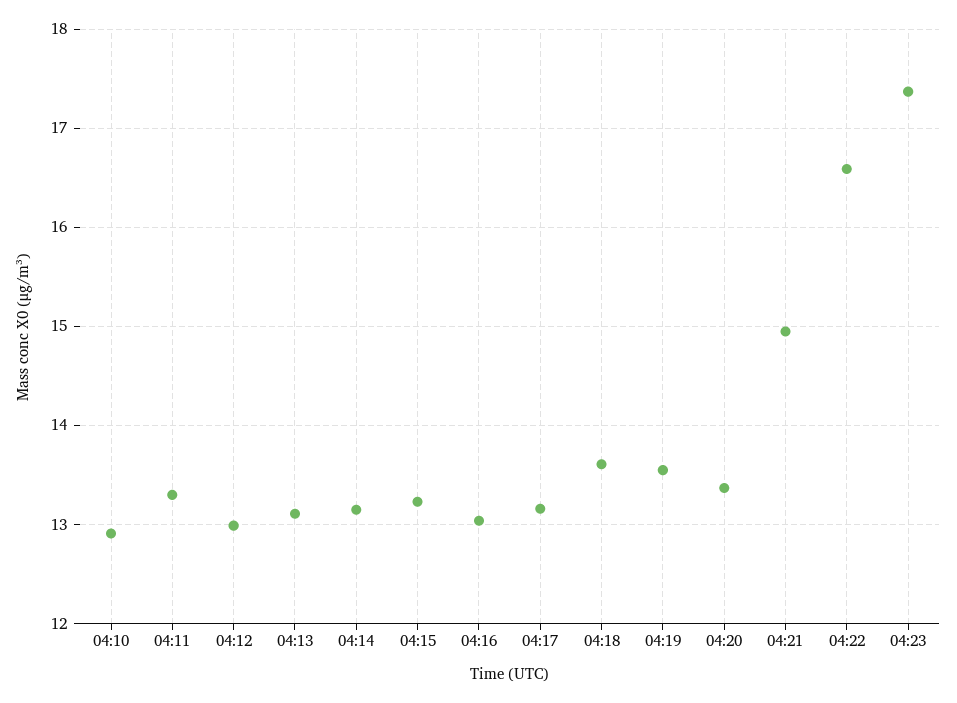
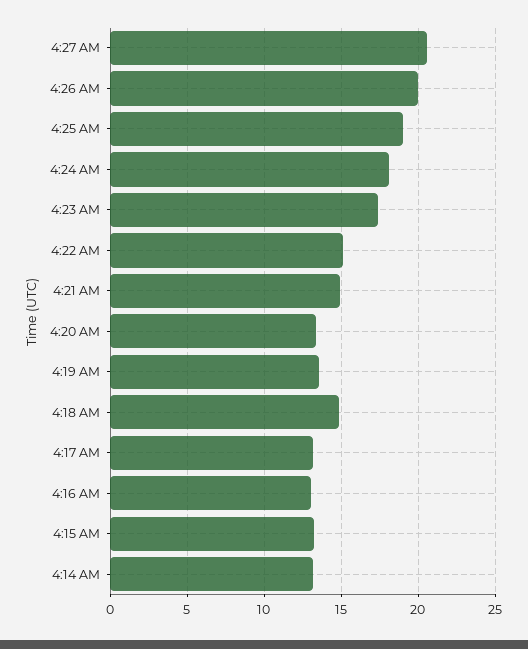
04:10: 12.9 -> none
04:11: 13.3 -> none
04:12: 13 -> none
04:13: 13.1 -> none
04:18: 13.6 -> 15
04:22: 16.6 -> 15
4:27 AM: none -> 20.5
4:26 AM: none -> 20
4:25 AM: none -> 19
4:24 AM: none -> 18

